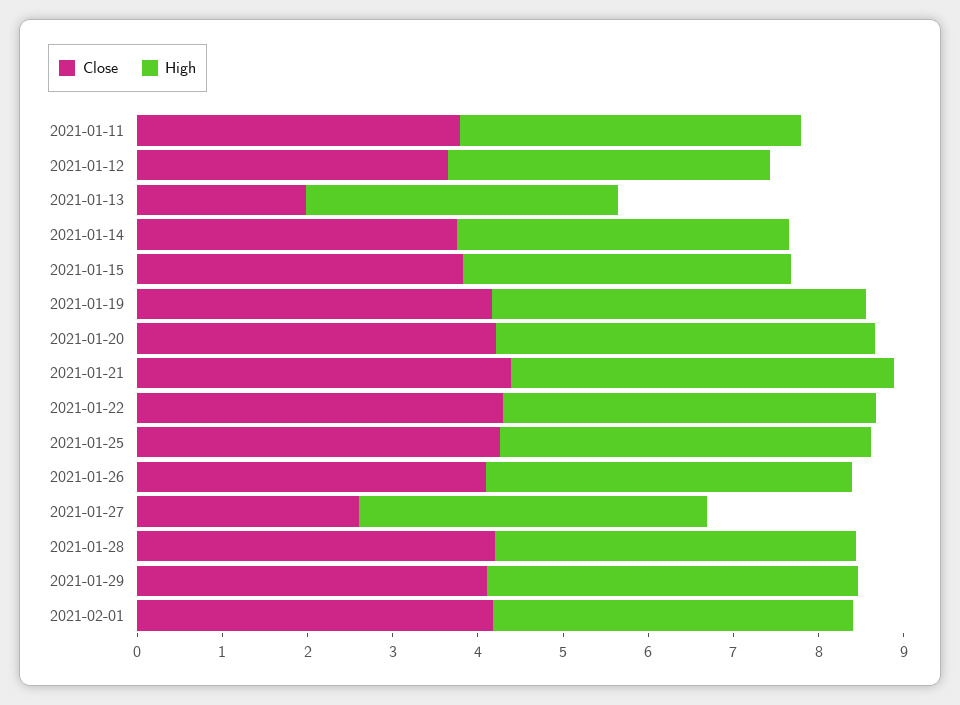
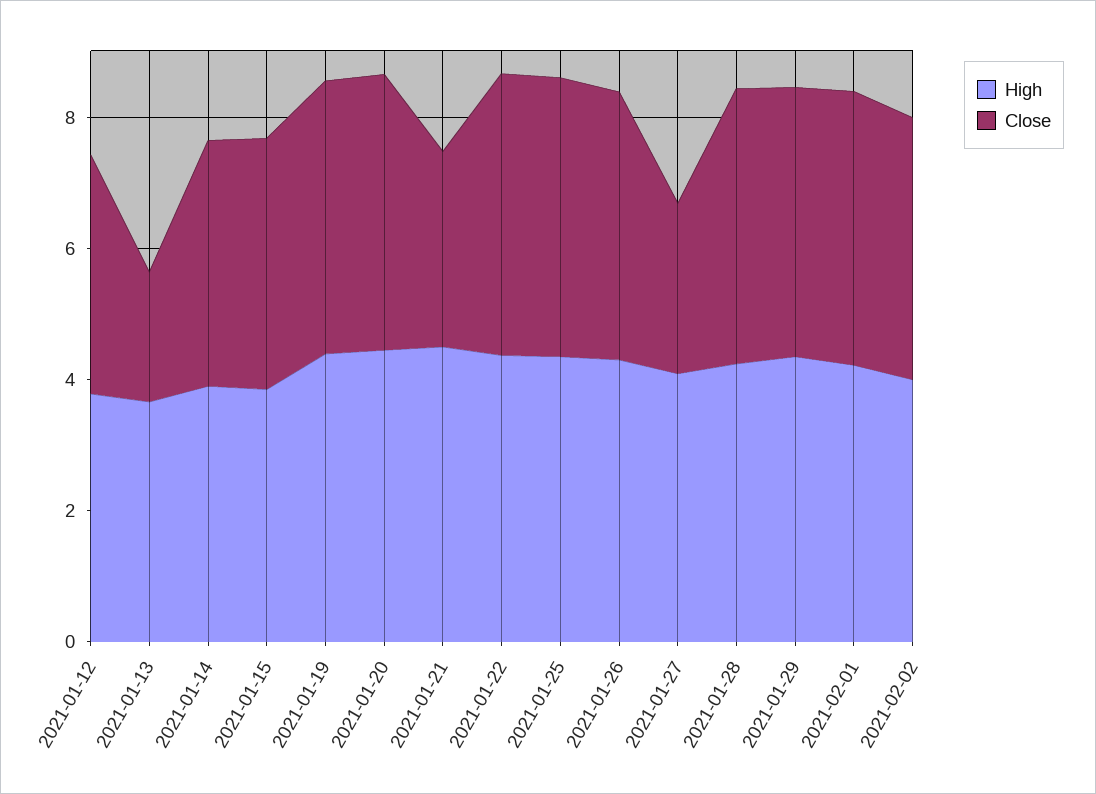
Close, 2021-01-11: 3.8 -> none
High, 2021-01-11: 4 -> none
Close, 2021-01-21: 4.4 -> 3
High, 2021-02-02: none -> 4
Close, 2021-02-02: none -> 4

